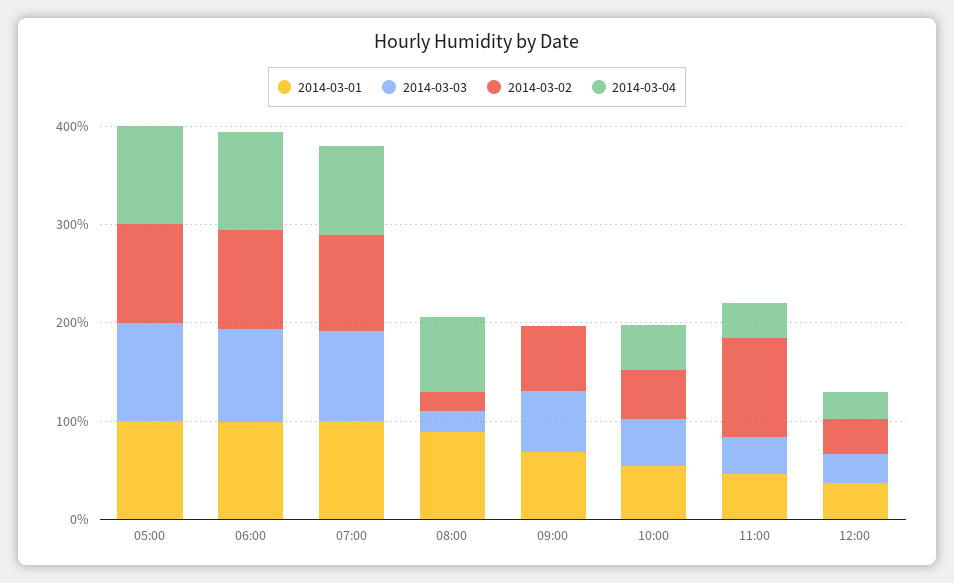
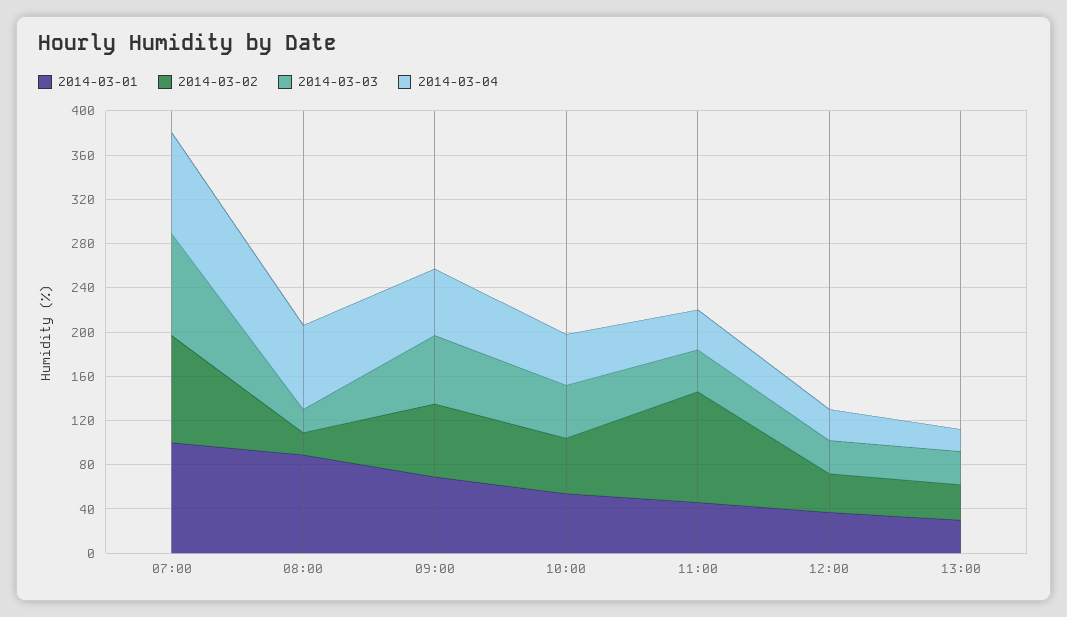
2014-03-01, 05:00: 100 -> none
2014-03-03, 05:00: 100 -> none
2014-03-02, 05:00: 100 -> none
2014-03-04, 05:00: 100 -> none
2014-03-01, 06:00: 100 -> none
2014-03-03, 06:00: 100 -> none
2014-03-02, 06:00: 100 -> none
2014-03-04, 06:00: 100 -> none
2014-03-04, 09:00: 0 -> 60
2014-03-01, 13:00: none -> 30
2014-03-02, 13:00: none -> 30
2014-03-03, 13:00: none -> 30
2014-03-04, 13:00: none -> 20

